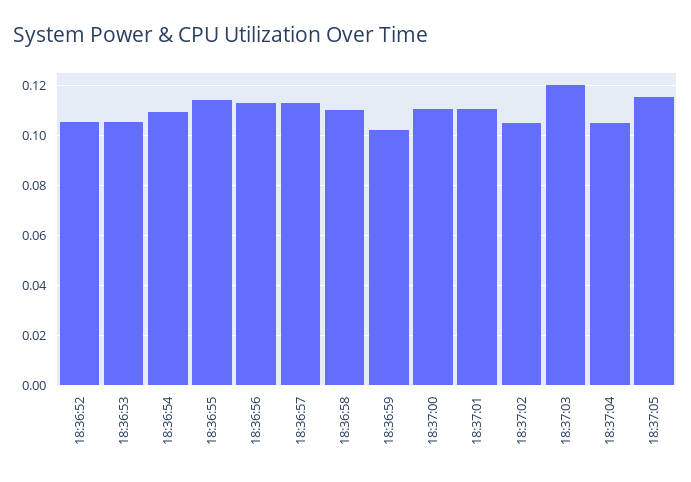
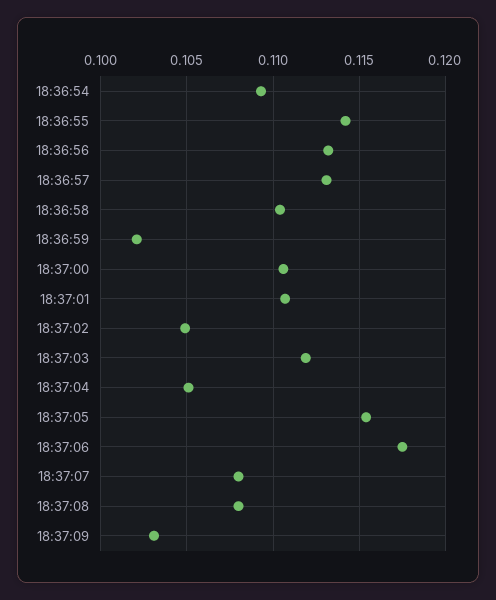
18:36:52: 0.105 -> none
18:36:53: 0.105 -> none
18:37:03: 0.12 -> 0.112
18:37:06: none -> 0.1175
18:37:07: none -> 0.108
18:37:08: none -> 0.108
18:37:09: none -> 0.103

